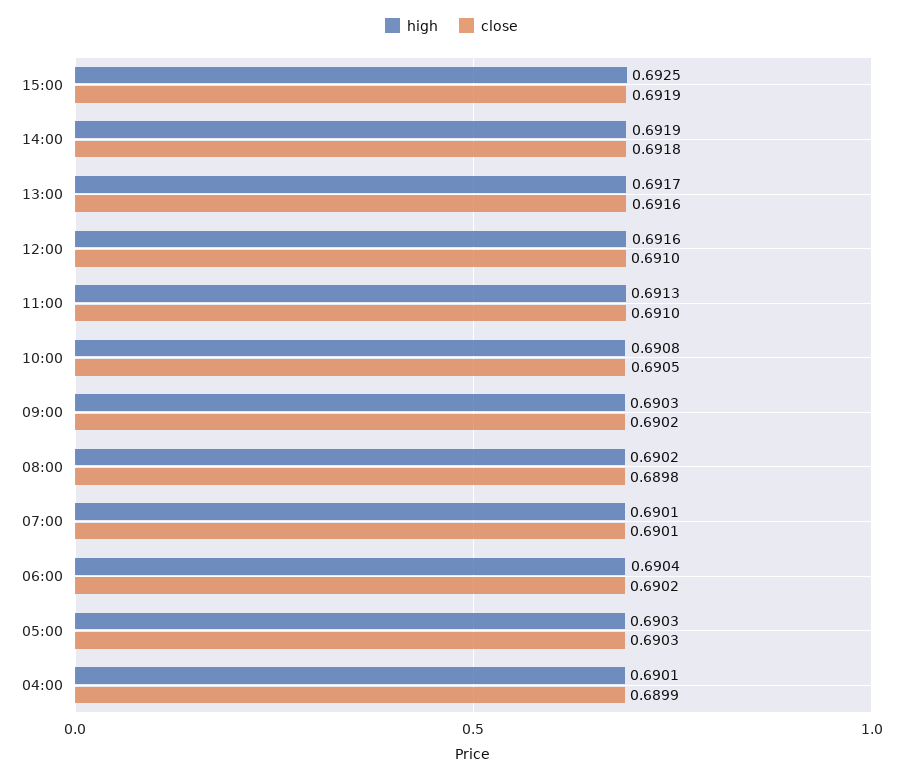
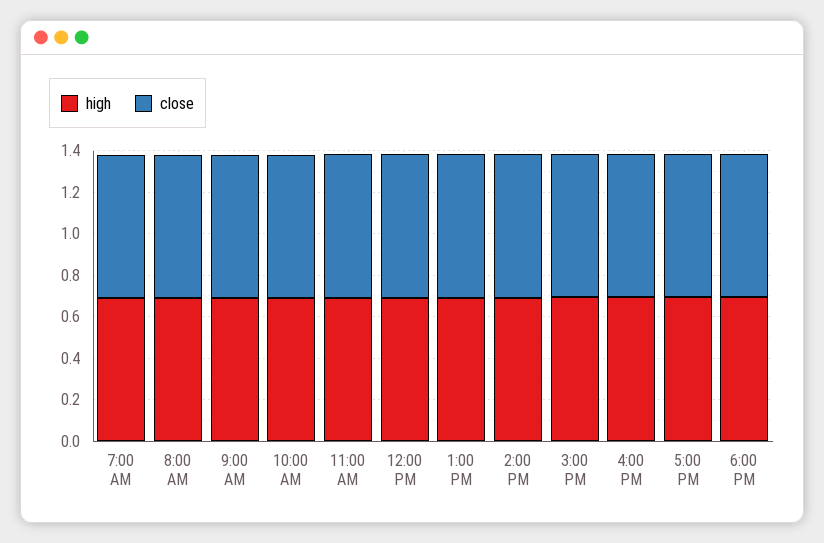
high, 06:00: 0.6904 -> none
close, 06:00: 0.6902 -> none
high, 05:00: 0.6903 -> none
close, 05:00: 0.6903 -> none
high, 04:00: 0.6901 -> none
close, 04:00: 0.6899 -> none
high, 4:00 PM: none -> 0.7
close, 4:00 PM: none -> 0.7
high, 5:00 PM: none -> 0.7
close, 5:00 PM: none -> 0.7
high, 6:00 PM: none -> 0.7
close, 6:00 PM: none -> 0.7

